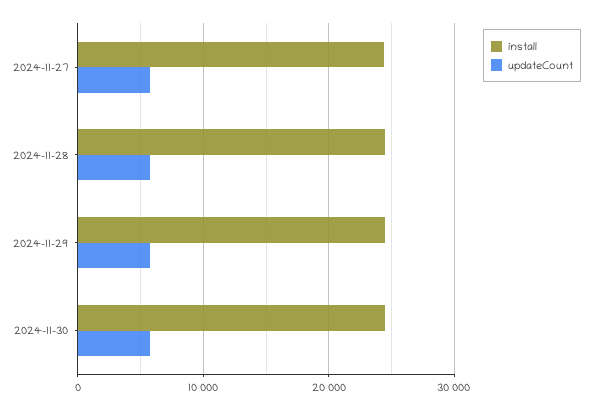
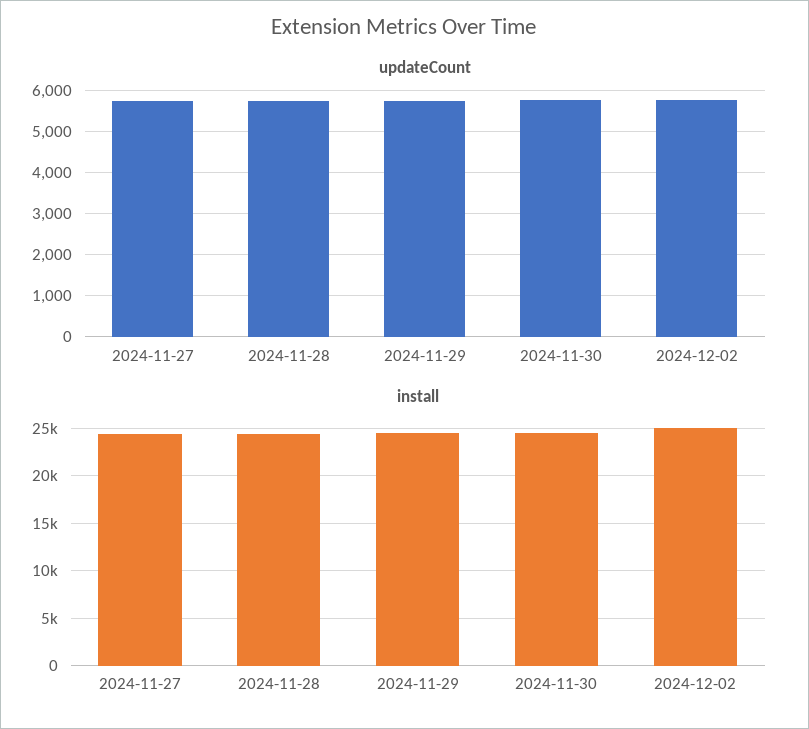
updateCount, 2024-12-02: none -> 5800
install, 2024-12-02: none -> 25000

